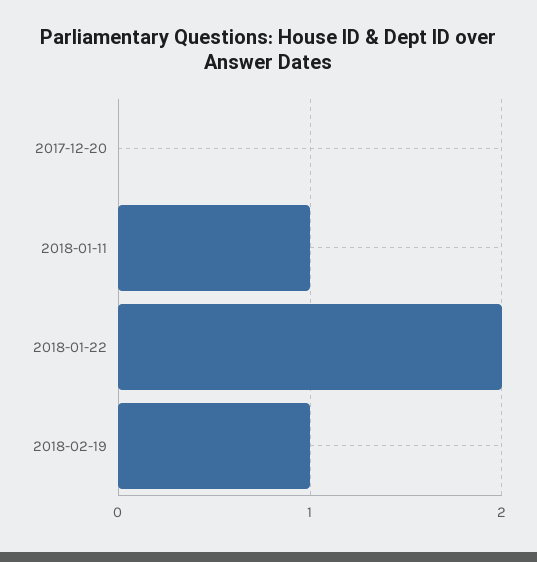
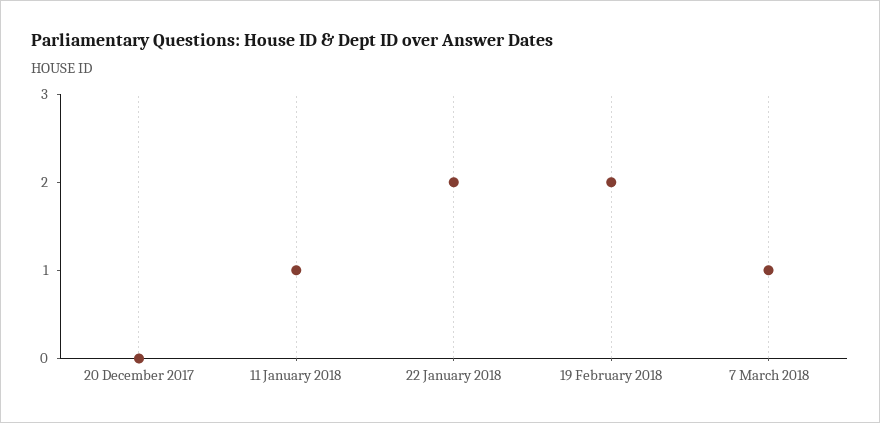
2018-02-19: 1 -> 2
7 March 2018: none -> 1

